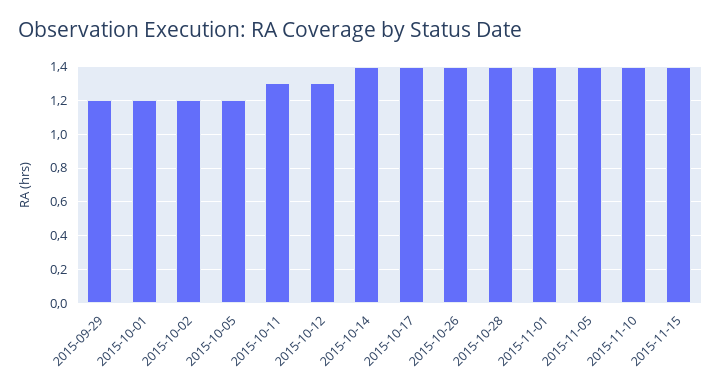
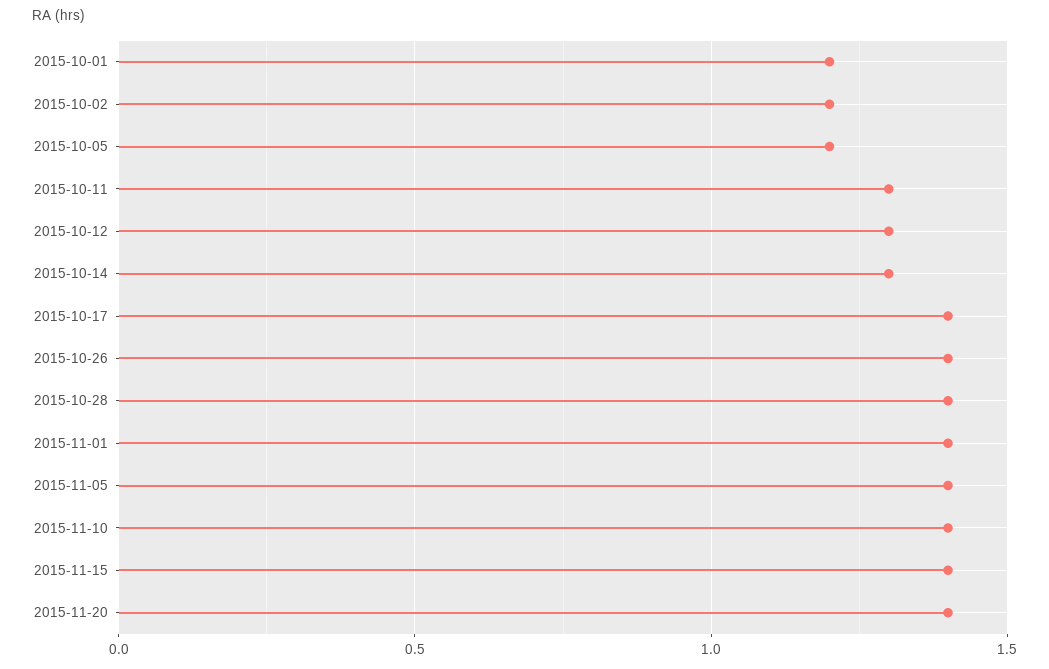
2015-09-29: 1.2 -> none
2015-10-14: 1.4 -> 1.3
2015-11-20: none -> 1.4

